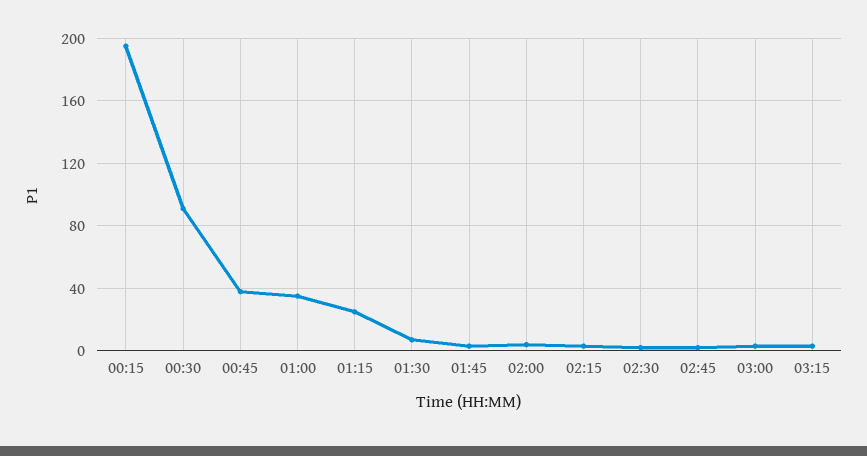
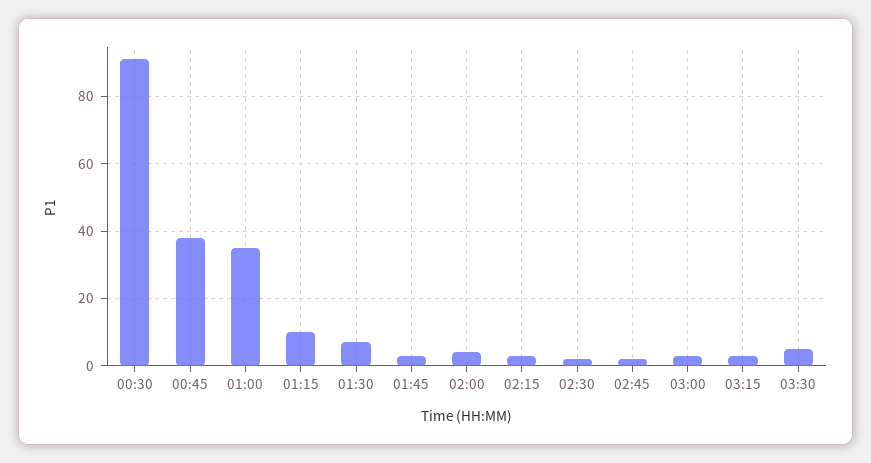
00:15: 195 -> none
01:15: 25 -> 10
03:30: none -> 5

